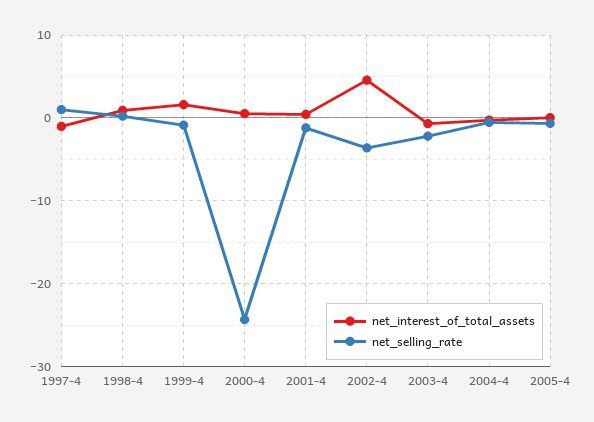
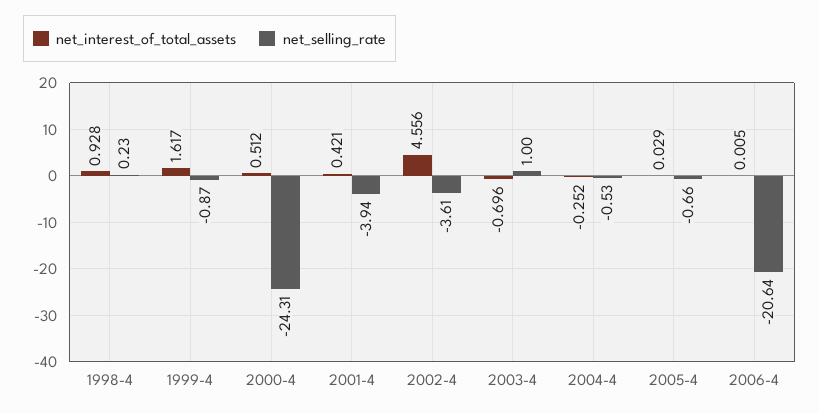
net_interest_of_total_assets, 1997-4: -1 -> none
net_selling_rate, 1997-4: 1 -> none
net_selling_rate, 2001-4: -1 -> -3.94
net_selling_rate, 2003-4: -2 -> 1
net_interest_of_total_assets, 2006-4: none -> 0.005
net_selling_rate, 2006-4: none -> -20.64

